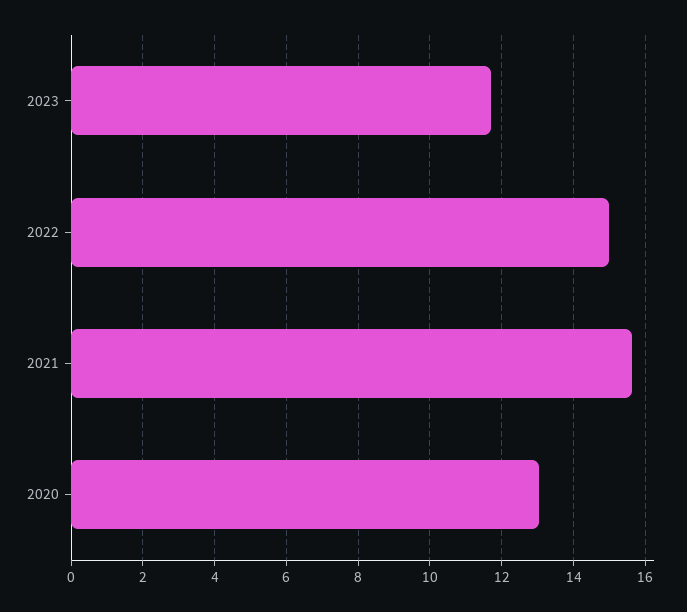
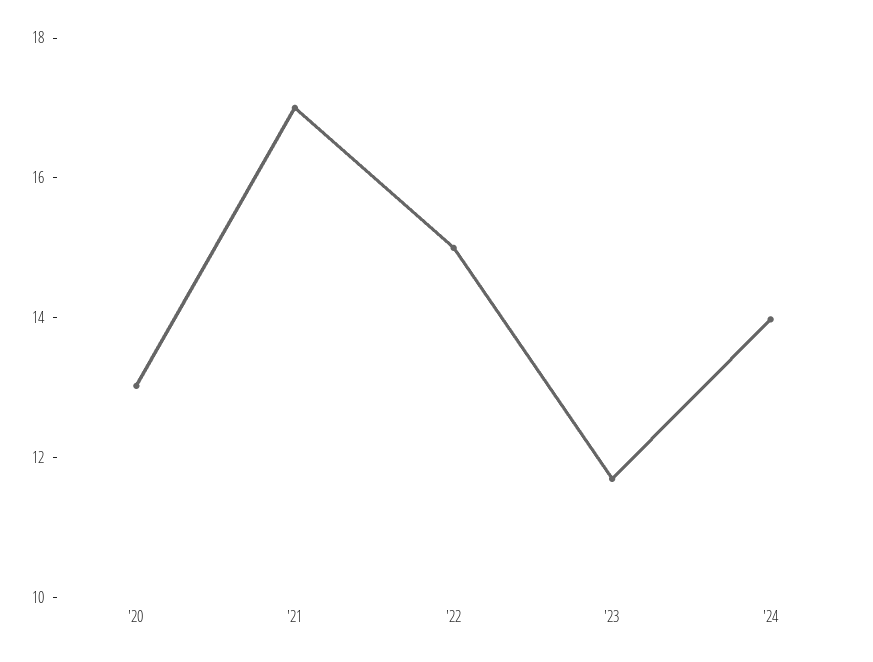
2021: 15.6 -> 17
'24: none -> 14

